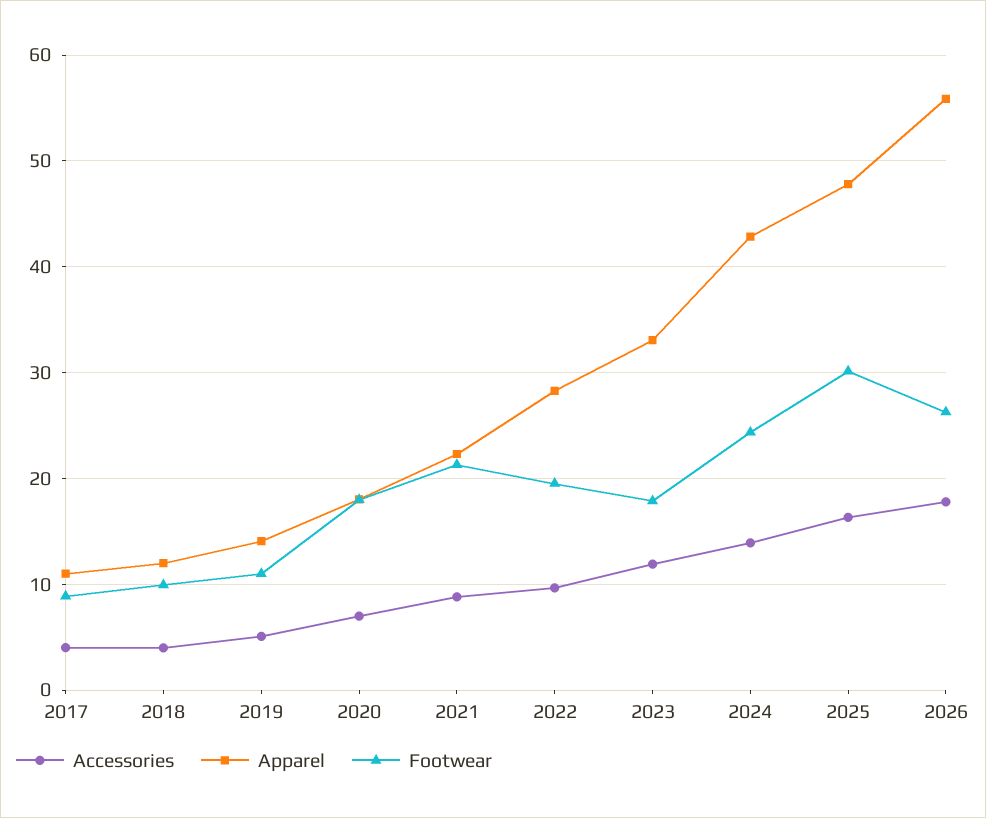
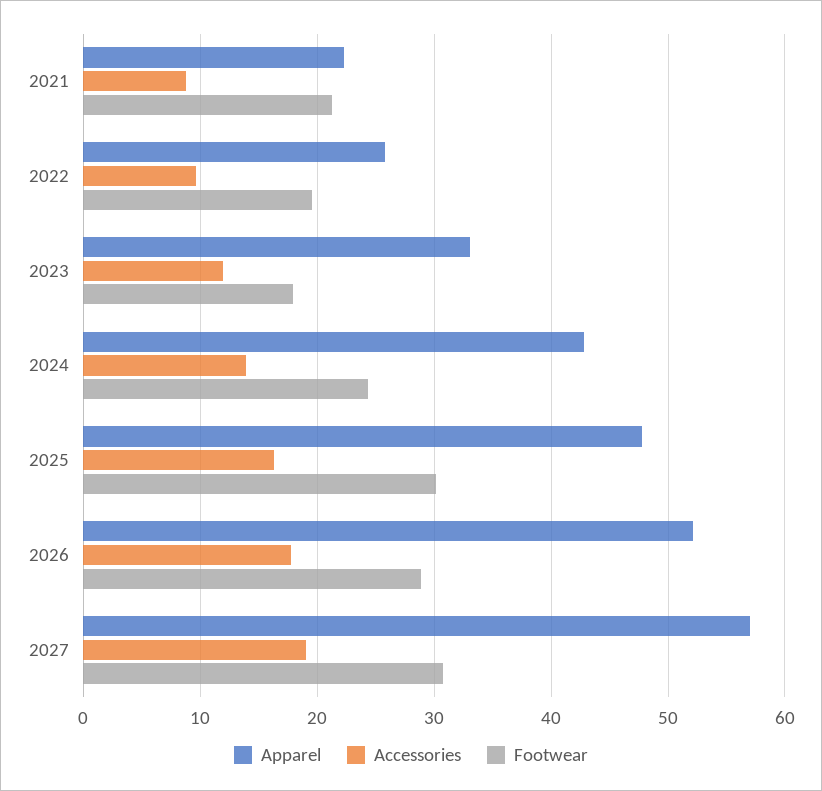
Accessories, 2017: 4 -> none
Apparel, 2017: 11 -> none
Footwear, 2017: 9 -> none
Accessories, 2018: 4 -> none
Apparel, 2018: 12 -> none
Footwear, 2018: 10 -> none
Accessories, 2019: 5 -> none
Apparel, 2019: 14 -> none
Footwear, 2019: 11 -> none
Accessories, 2020: 7 -> none
Apparel, 2020: 18 -> none
Footwear, 2020: 18 -> none
Apparel, 2022: 28 -> 26
Apparel, 2026: 56 -> 52
Footwear, 2026: 26 -> 29
Apparel, 2027: none -> 57
Accessories, 2027: none -> 19
Footwear, 2027: none -> 31

